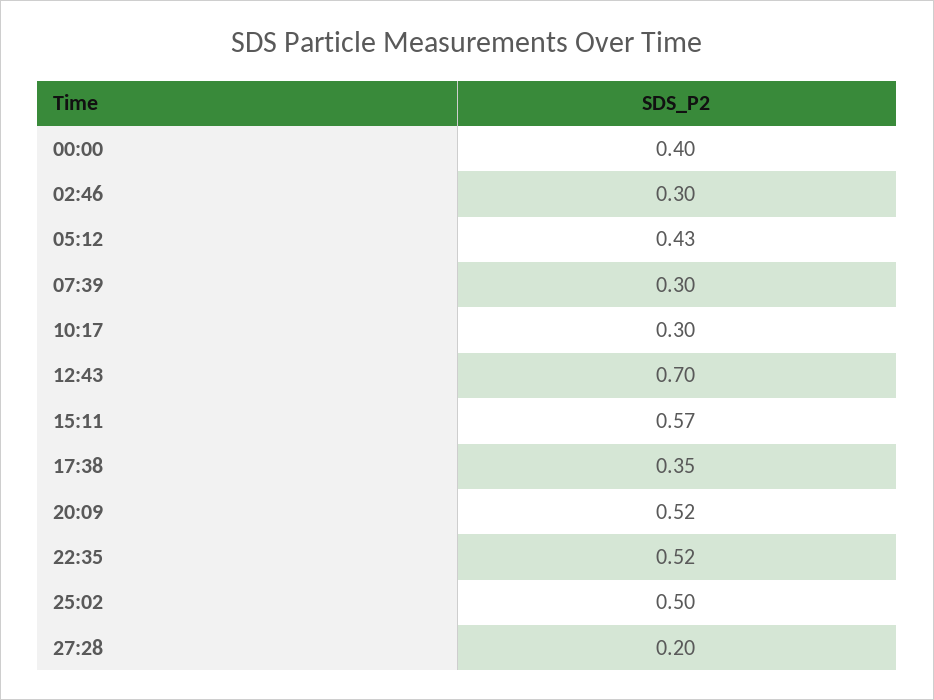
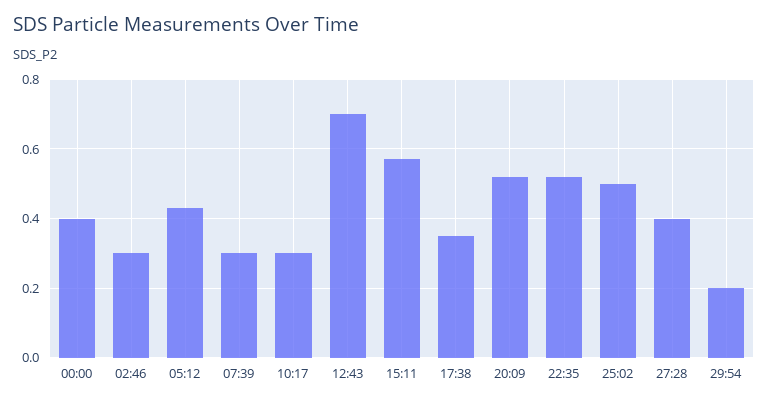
27:28: 0.2 -> 0.4
29:54: none -> 0.2

